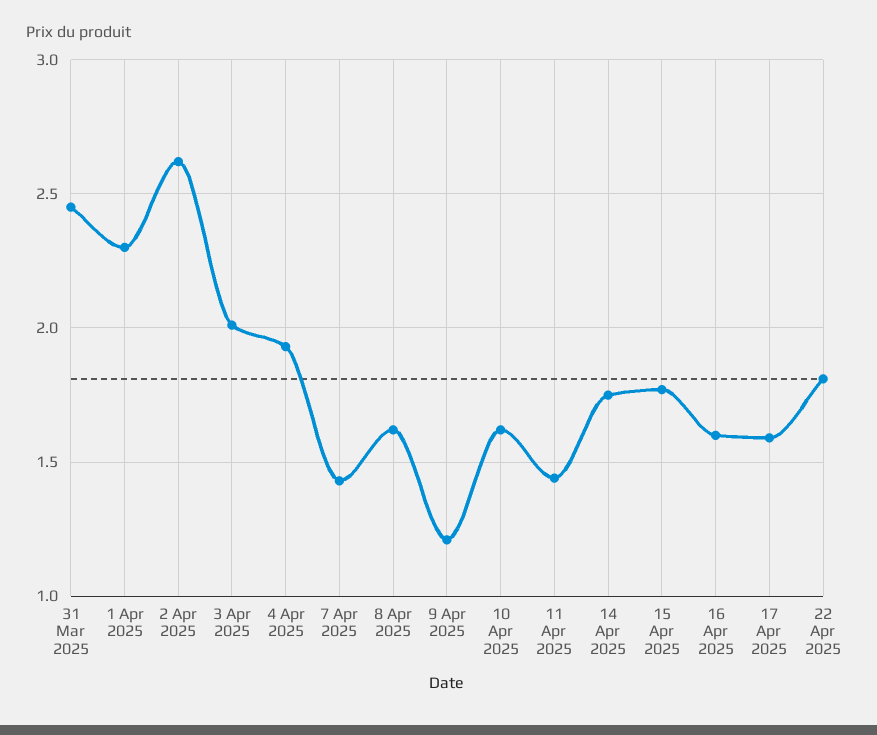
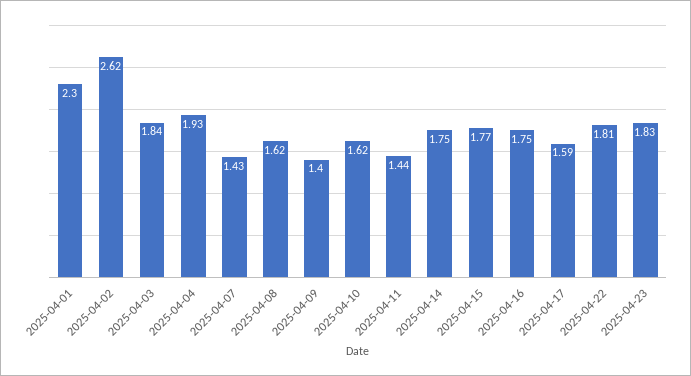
31 Mar 2025: 2.45 -> none
3 Apr 2025: 2 -> 1.84
9 Apr 2025: 1.2 -> 1.4
16 Apr 2025: 1.6 -> 1.75
2025-04-23: none -> 1.83

